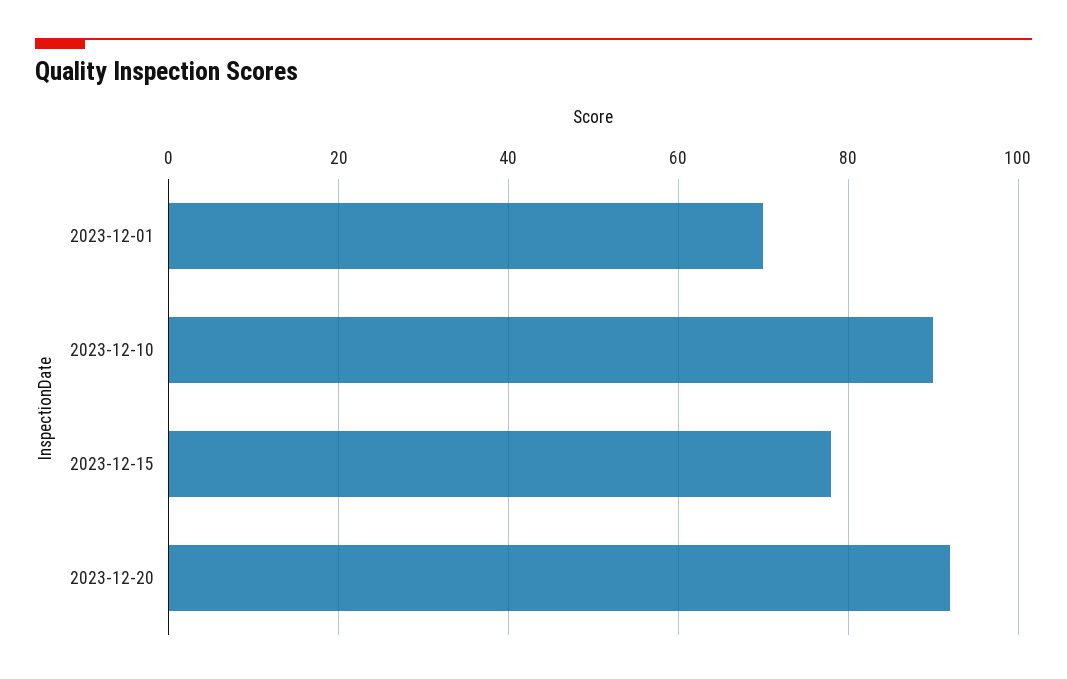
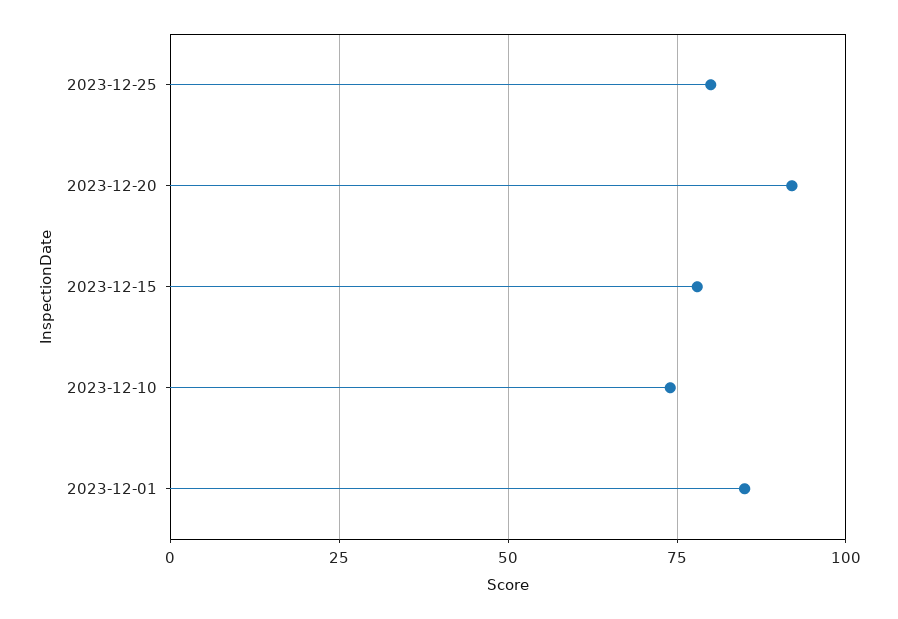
2023-12-01: 70 -> 85
2023-12-10: 90 -> 75
2023-12-25: none -> 80

